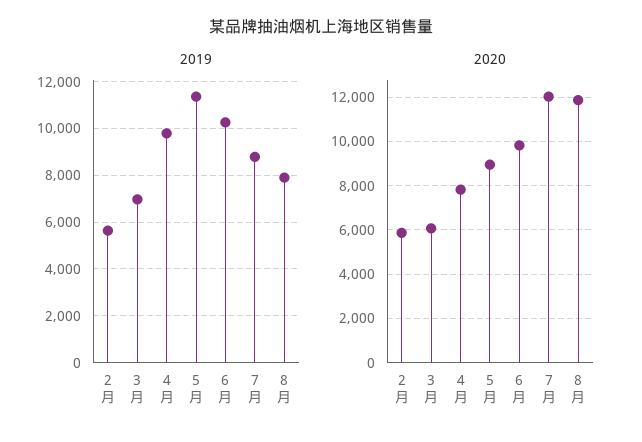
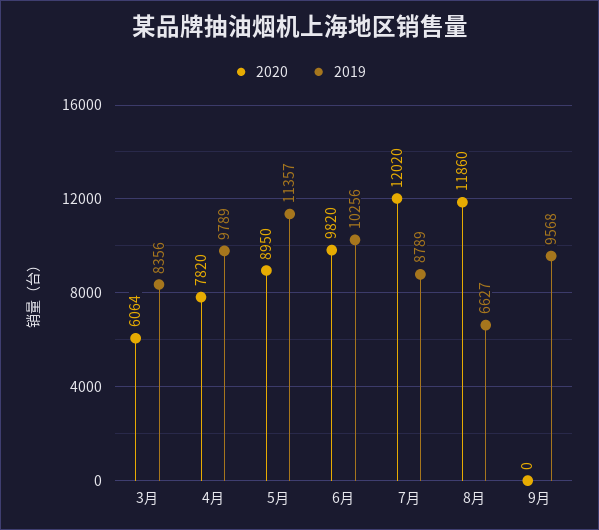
2019, 2月: 5500 -> none
2019, 3月: 7000 -> 8356
2019, 8月: 8000 -> 6627
2020, 2月: 6000 -> none
2020, 9月: none -> 0
2019, 9月: none -> 9568

